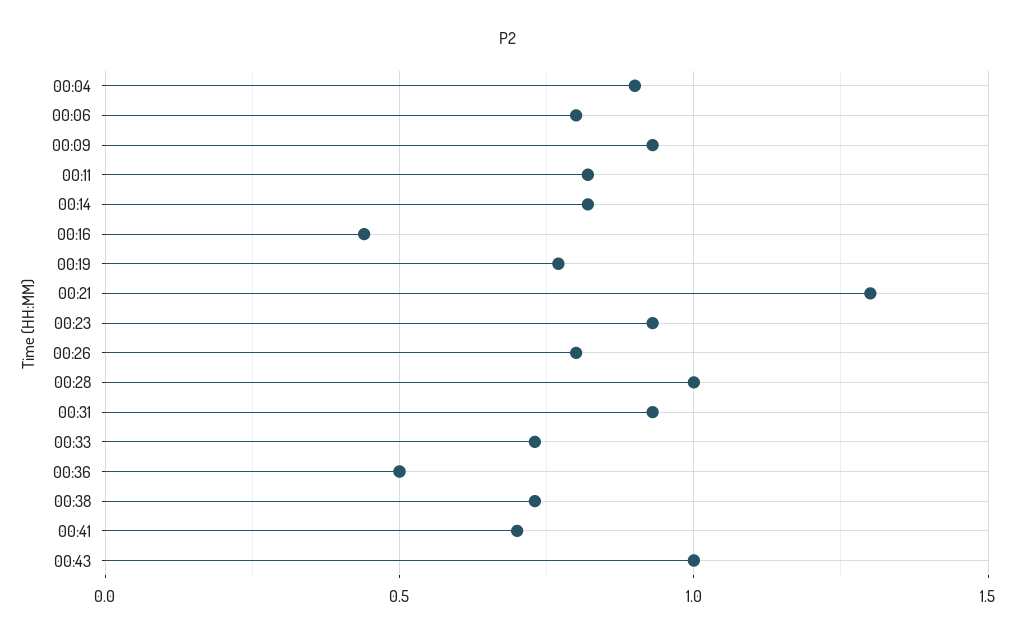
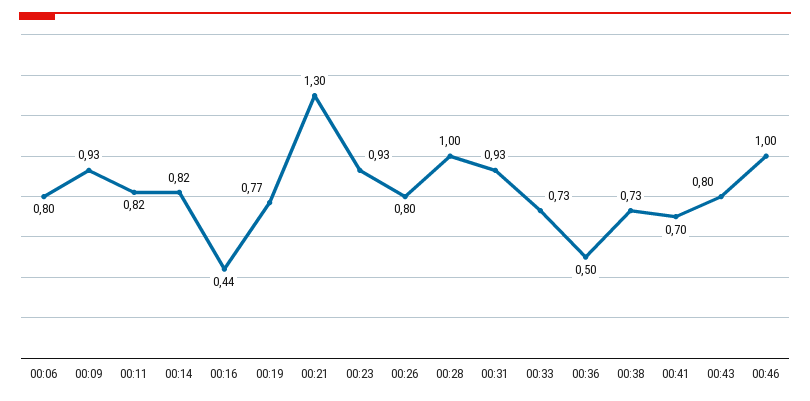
00:04: 0.9 -> none
00:43: 1 -> 0.8
00:46: none -> 1

